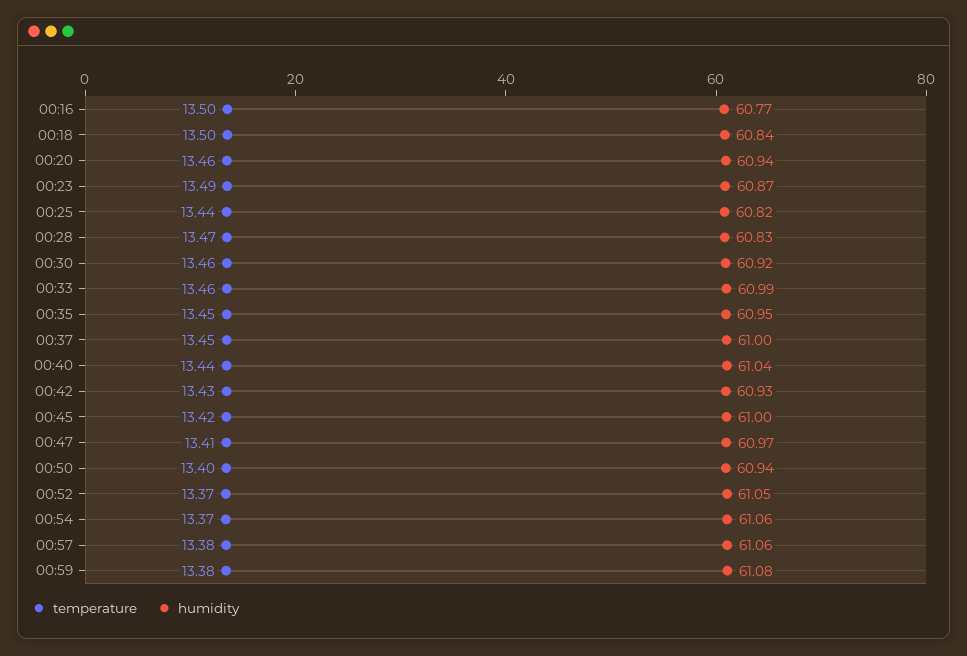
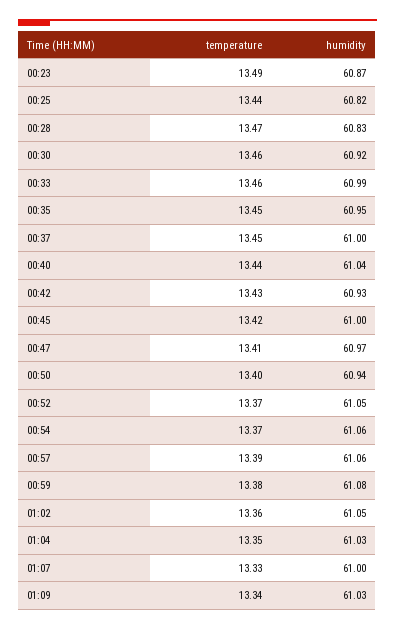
temperature, 00:16: 13.5 -> none
humidity, 00:16: 60.77 -> none
temperature, 00:18: 13.5 -> none
humidity, 00:18: 60.84 -> none
temperature, 00:20: 13.46 -> none
humidity, 00:20: 60.94 -> none
temperature, 00:57: 13.38 -> 13.39
temperature, 01:02: none -> 13.36
humidity, 01:02: none -> 61.05
temperature, 01:04: none -> 13.35
humidity, 01:04: none -> 61.03
temperature, 01:07: none -> 13.33
humidity, 01:07: none -> 61
temperature, 01:09: none -> 13.34
humidity, 01:09: none -> 61.03

